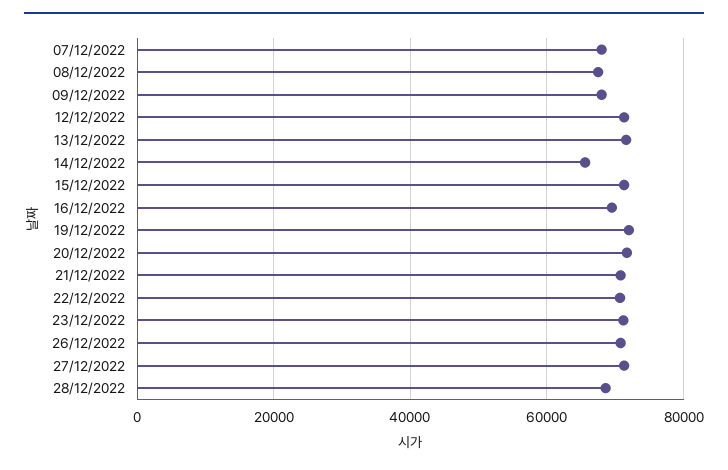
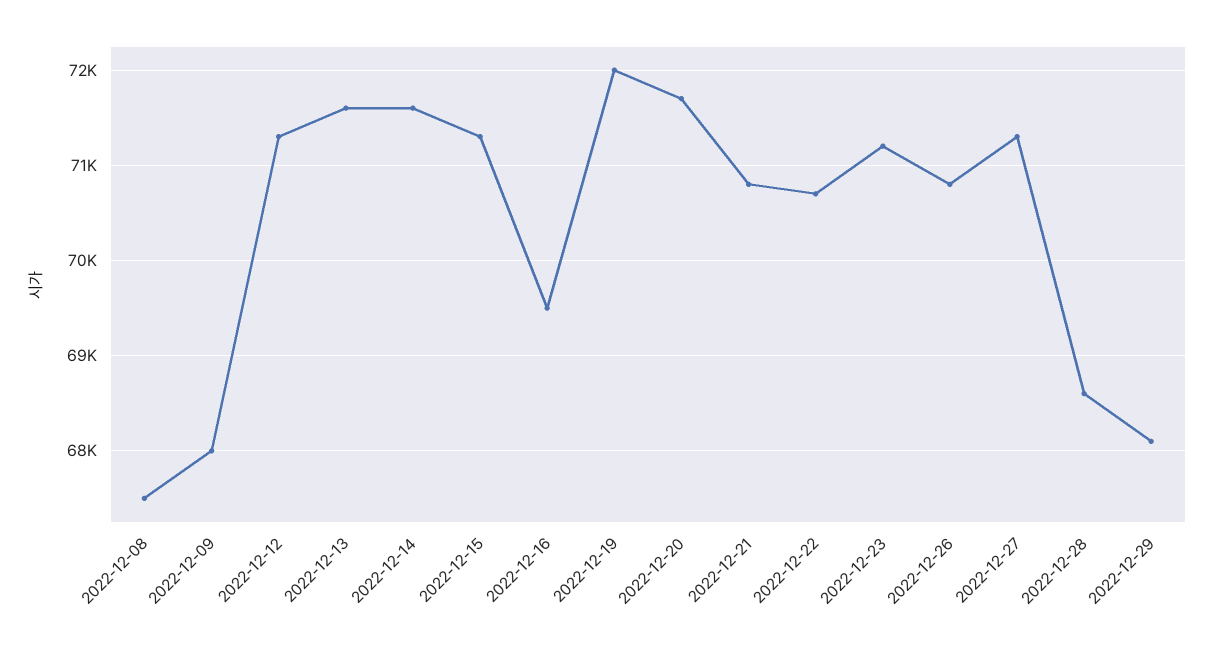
07/12/2022: 68000 -> none
14/12/2022: 66000 -> 71600
2022-12-29: none -> 68100

